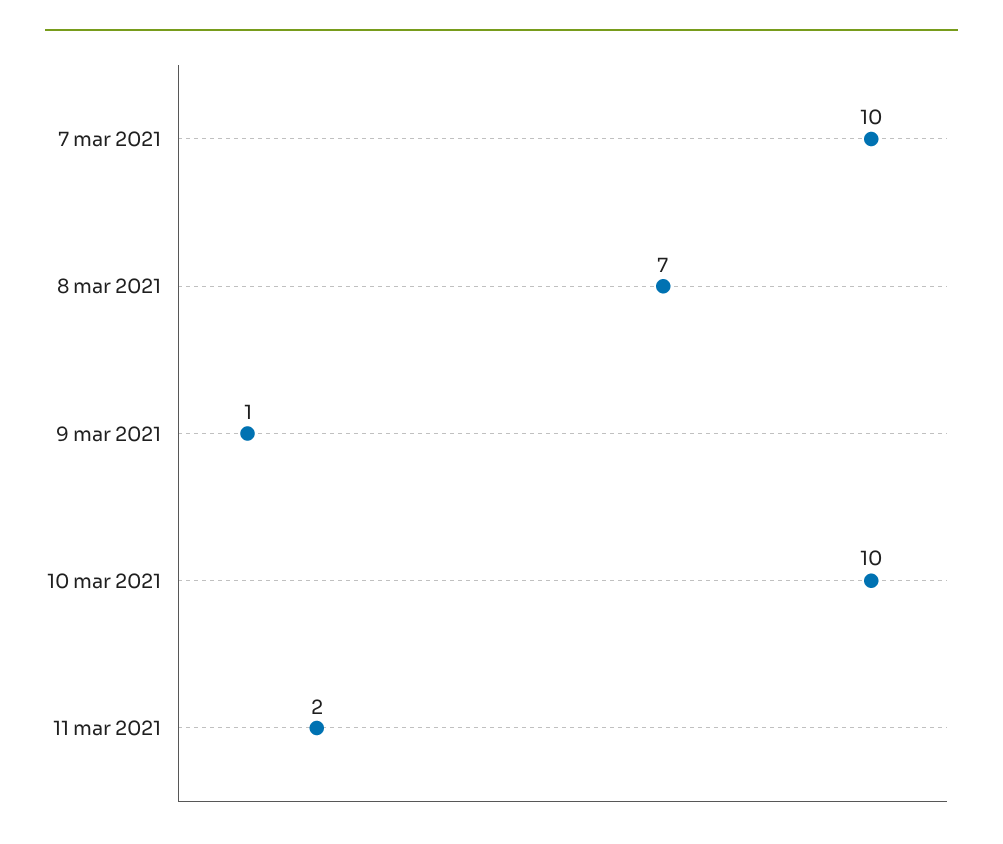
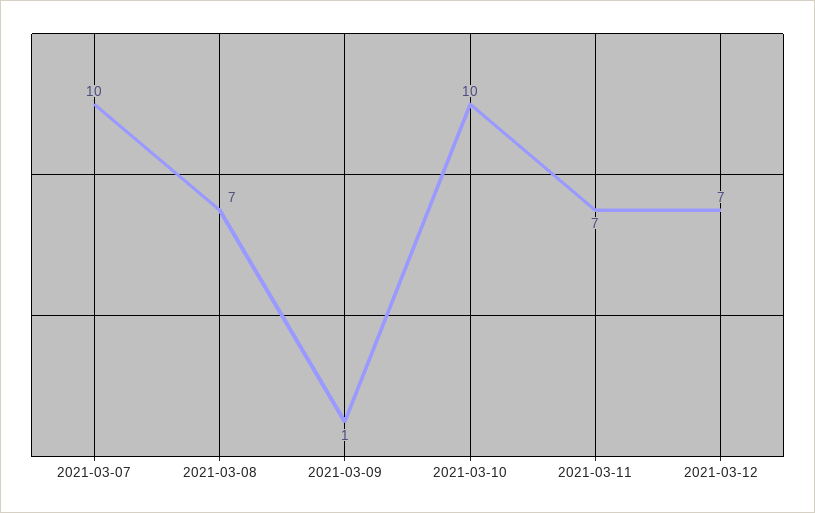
11 mar 2021: 2 -> 7
2021-03-12: none -> 7

